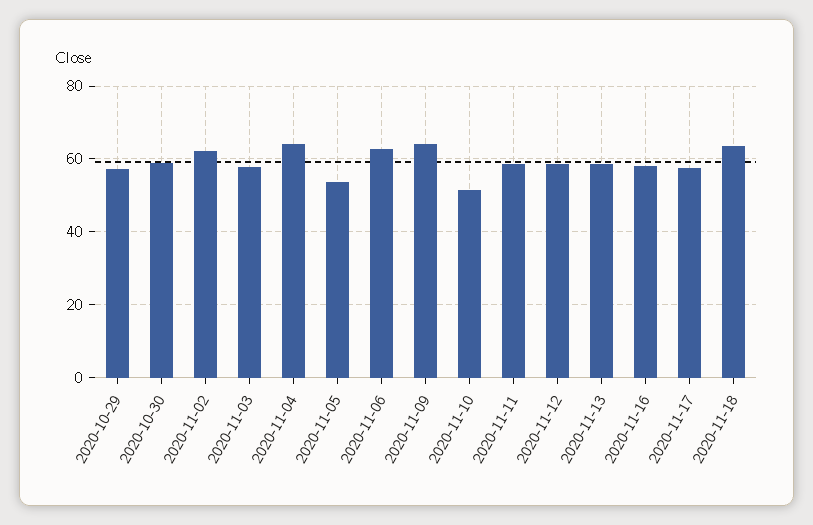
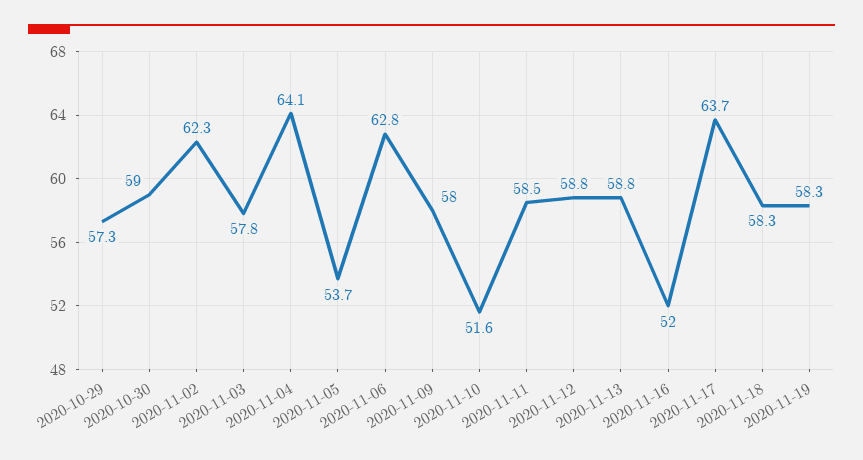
2020-11-09: 64 -> 58
2020-11-16: 58 -> 52
2020-11-17: 58 -> 63.7
2020-11-18: 64 -> 58.3
2020-11-19: none -> 58.3

